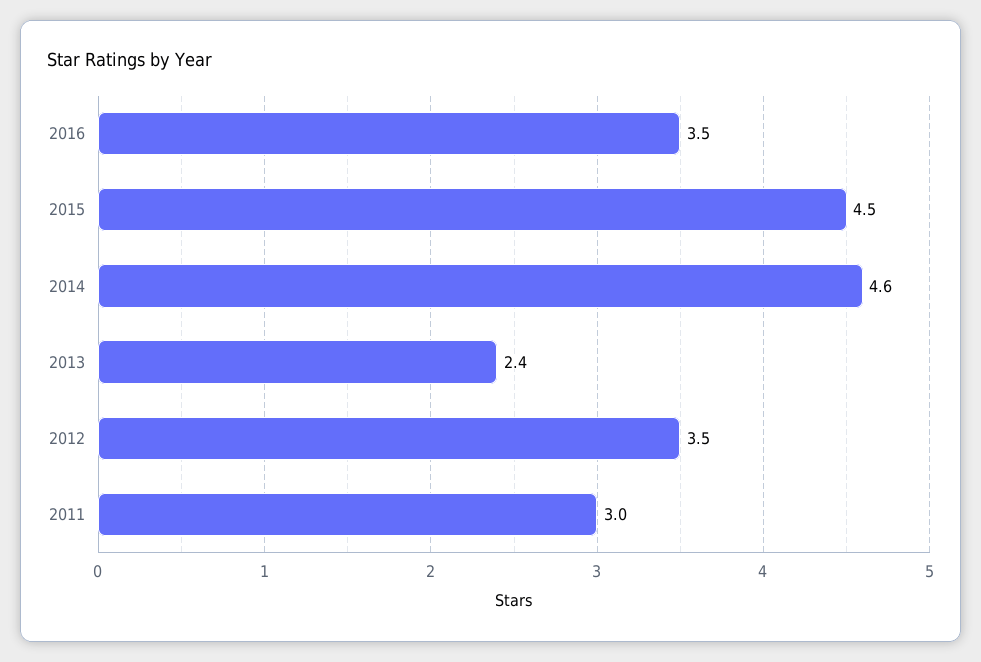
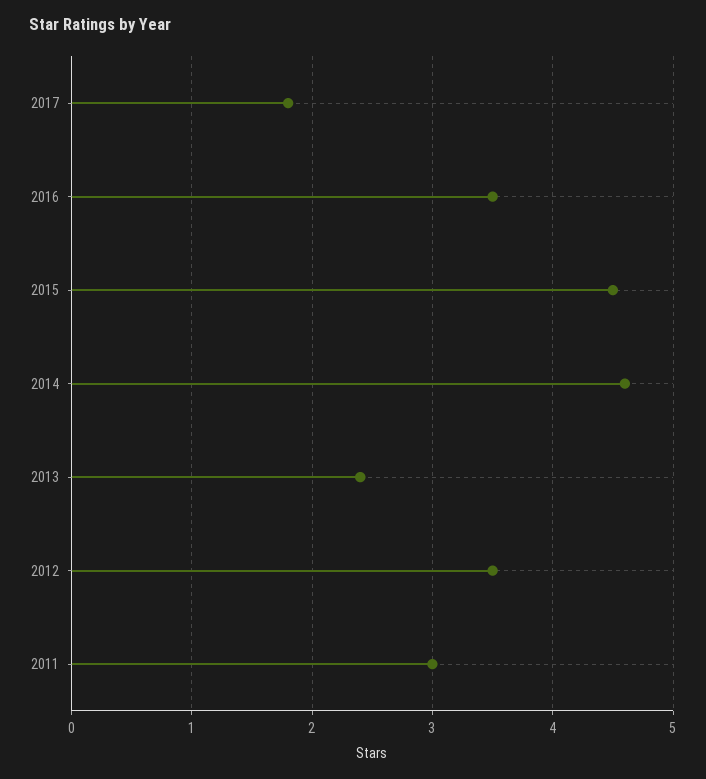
2017: none -> 1.8

